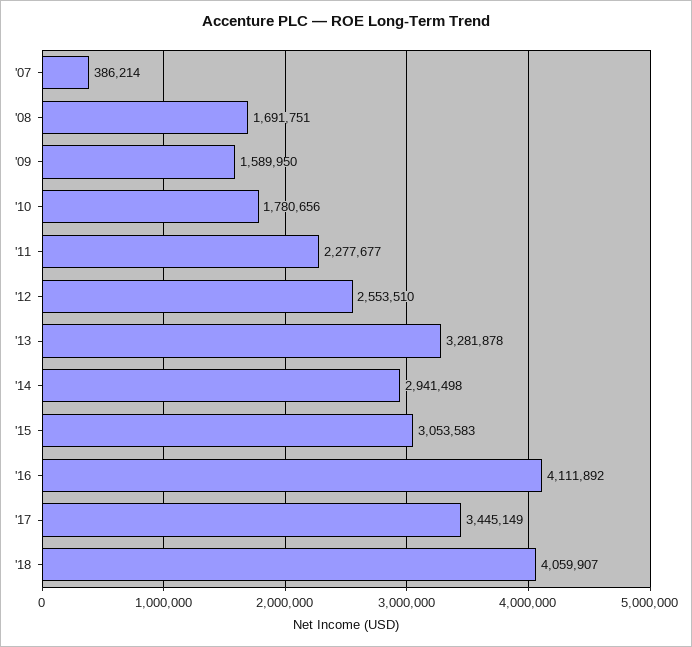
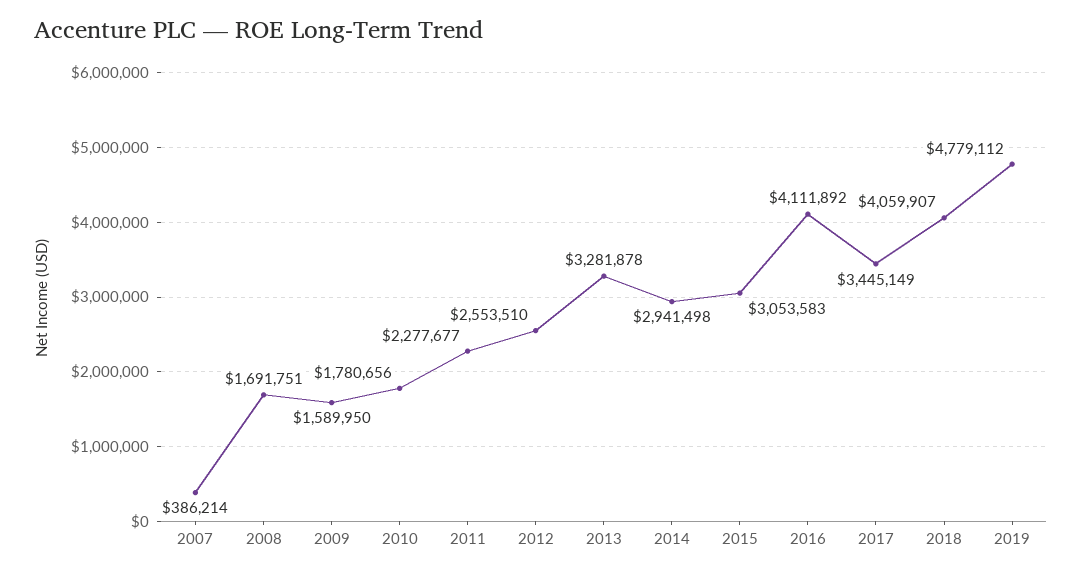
2019: none -> 4779112

